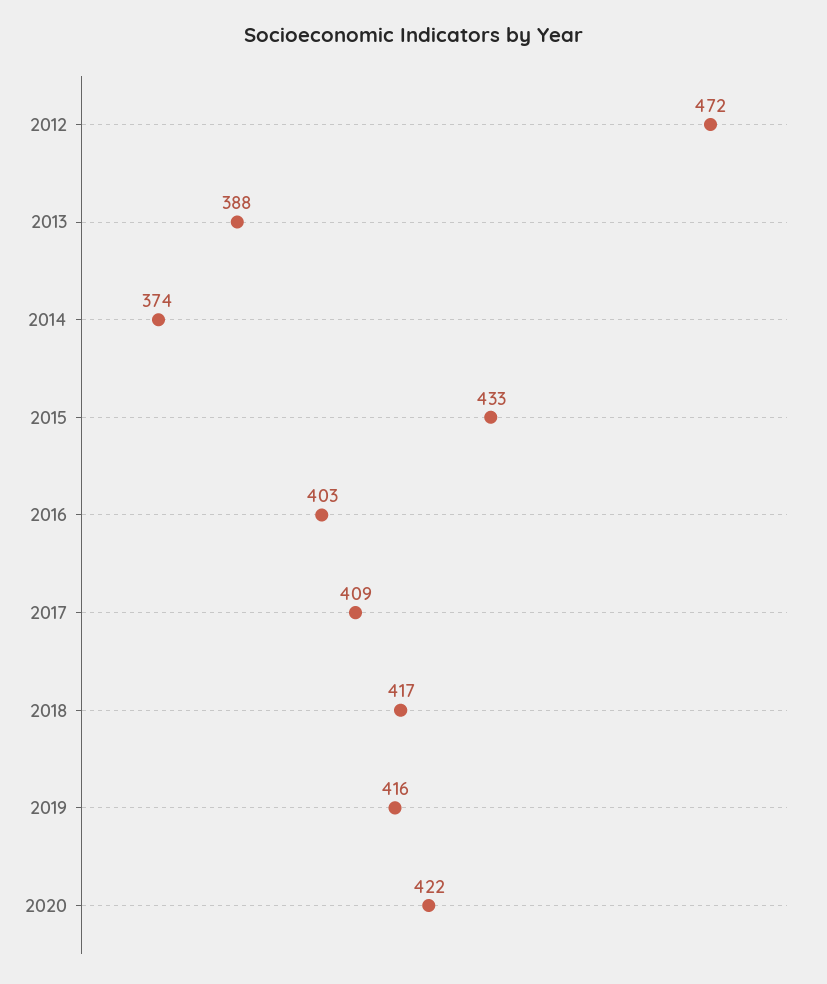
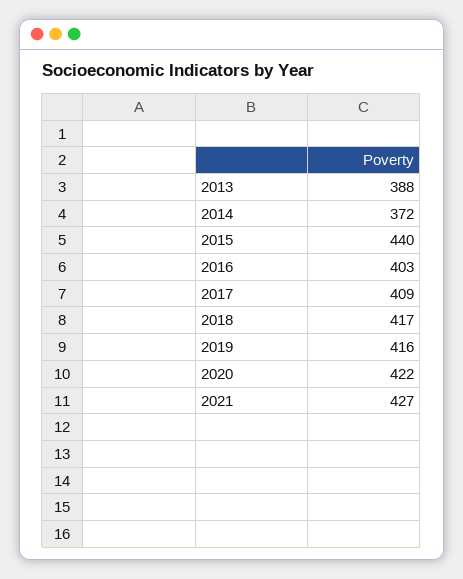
2012: 472 -> none
2014: 374 -> 372
2015: 433 -> 440
2021: none -> 427

